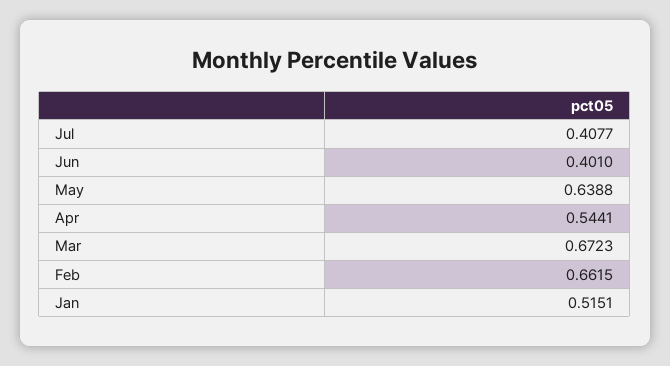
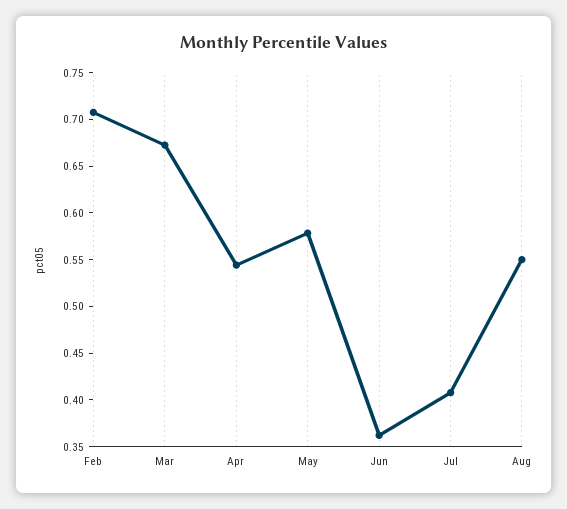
Jun: 0.401 -> 0.36
May: 0.6388 -> 0.58
Feb: 0.6615 -> 0.71
Jan: 0.5151 -> none
Aug: none -> 0.55

